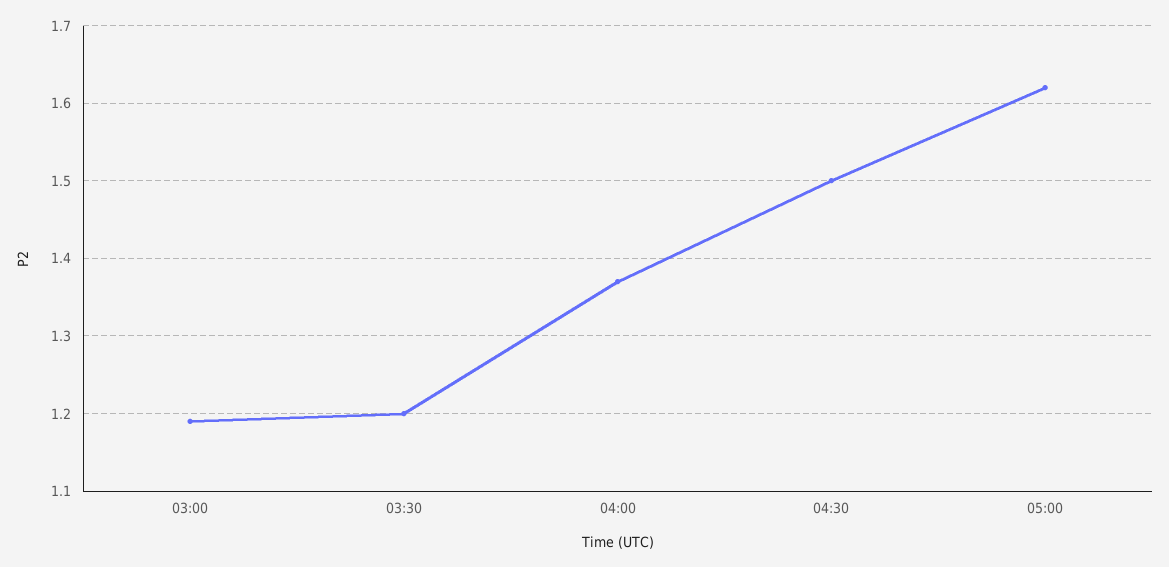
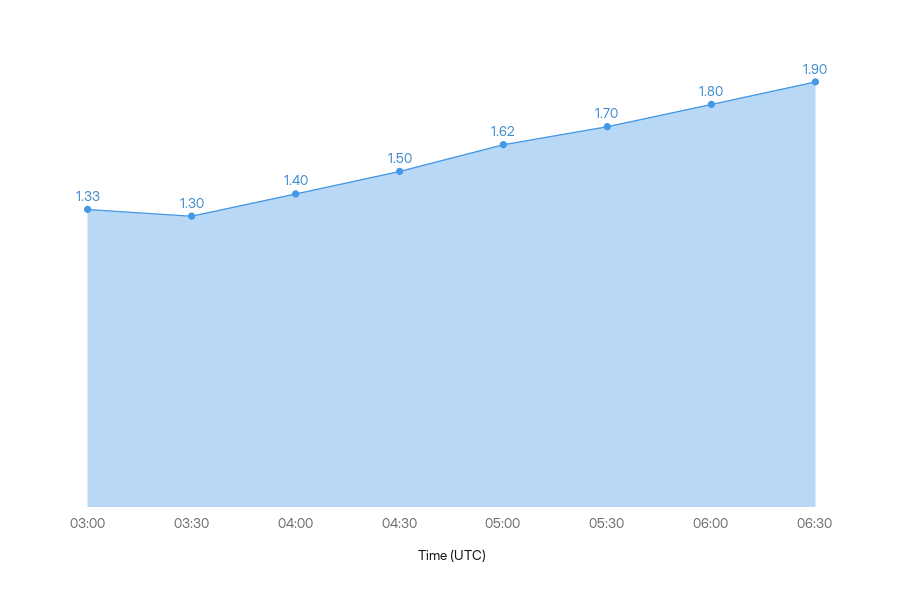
03:00: 1.19 -> 1.33
03:30: 1.2 -> 1.3
04:00: 1.37 -> 1.4
05:30: none -> 1.7
06:00: none -> 1.8
06:30: none -> 1.9

